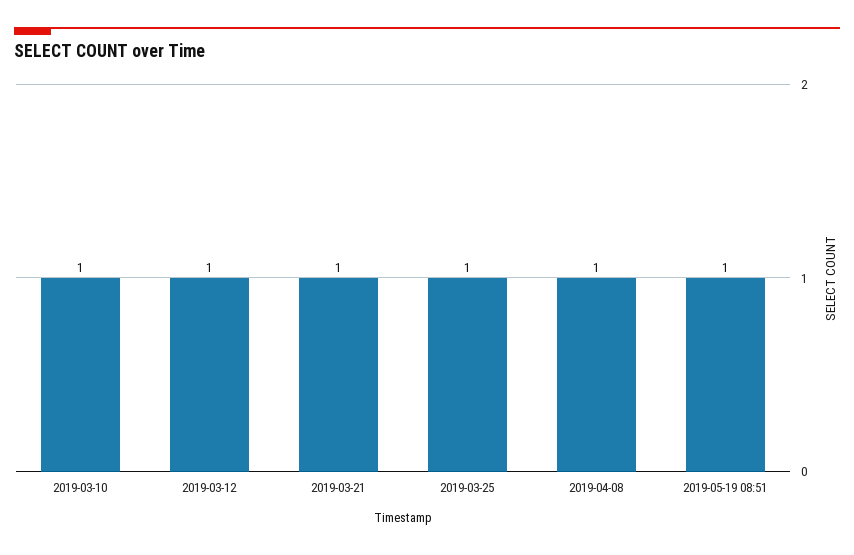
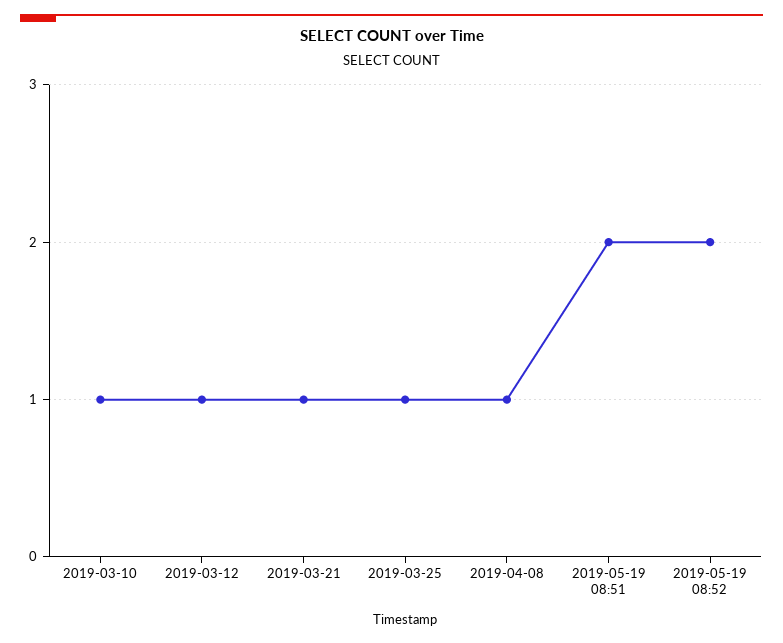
2019-05-19 08:51: 1 -> 2
2019-05-19 08:52: none -> 2

